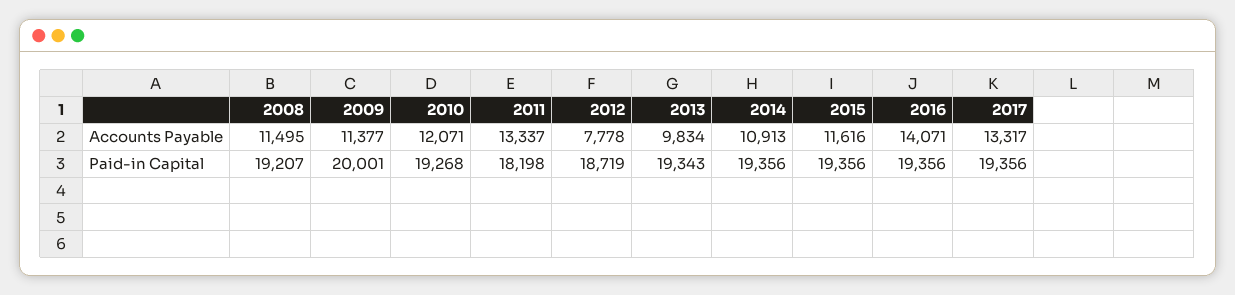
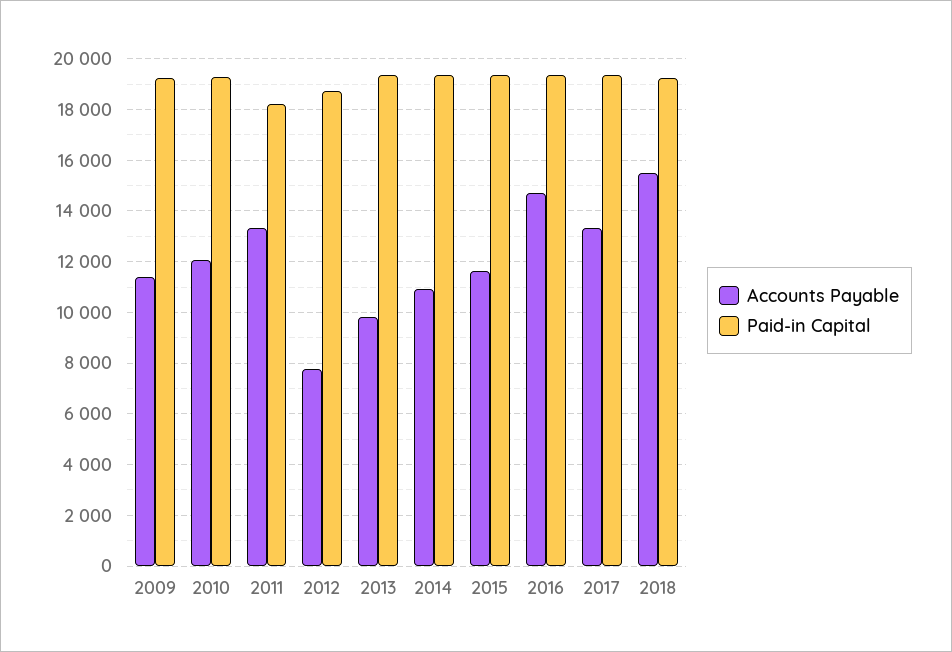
Accounts Payable, 2008: 11495 -> none
Accounts Payable, 2016: 14071 -> 14750
Paid-in Capital, 2008: 19207 -> none
Paid-in Capital, 2009: 20001 -> 19250
Accounts Payable, 2018: none -> 15500
Paid-in Capital, 2018: none -> 19250

